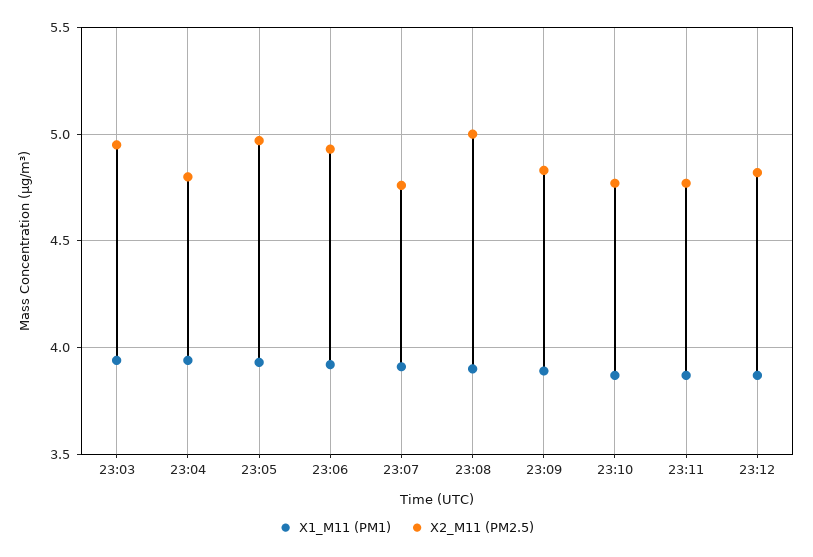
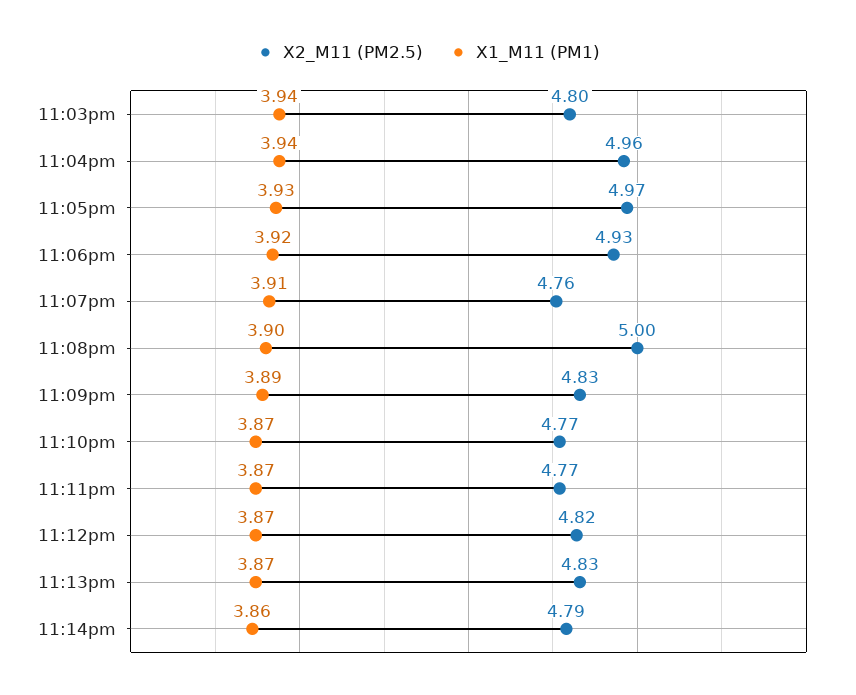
X2_M11 (PM2.5), 23:03: 4.95 -> 4.8
X2_M11 (PM2.5), 23:04: 4.8 -> 4.96
X2_M11 (PM2.5), 11:13pm: none -> 4.83
X1_M11 (PM1), 11:13pm: none -> 3.87
X2_M11 (PM2.5), 11:14pm: none -> 4.79
X1_M11 (PM1), 11:14pm: none -> 3.86

